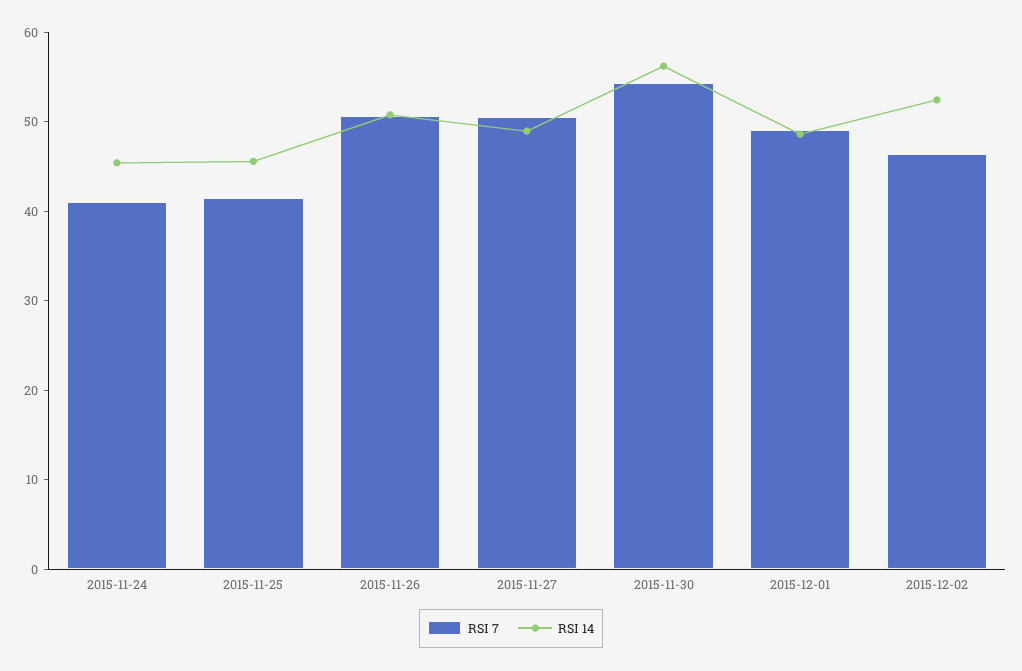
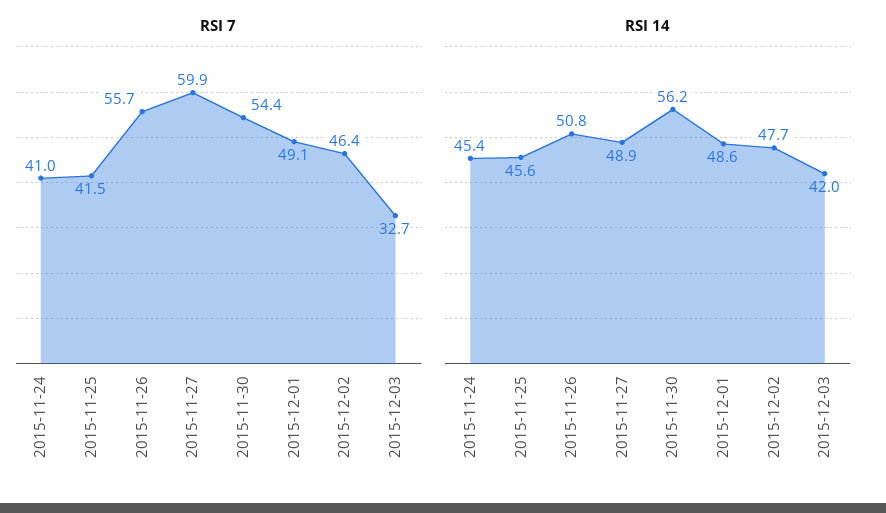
RSI 7, 2015-11-26: 50 -> 55.7
RSI 7, 2015-11-27: 50 -> 59.9
RSI 14, 2015-12-02: 52 -> 47.7
RSI 7, 2015-12-03: none -> 32.7
RSI 14, 2015-12-03: none -> 42

